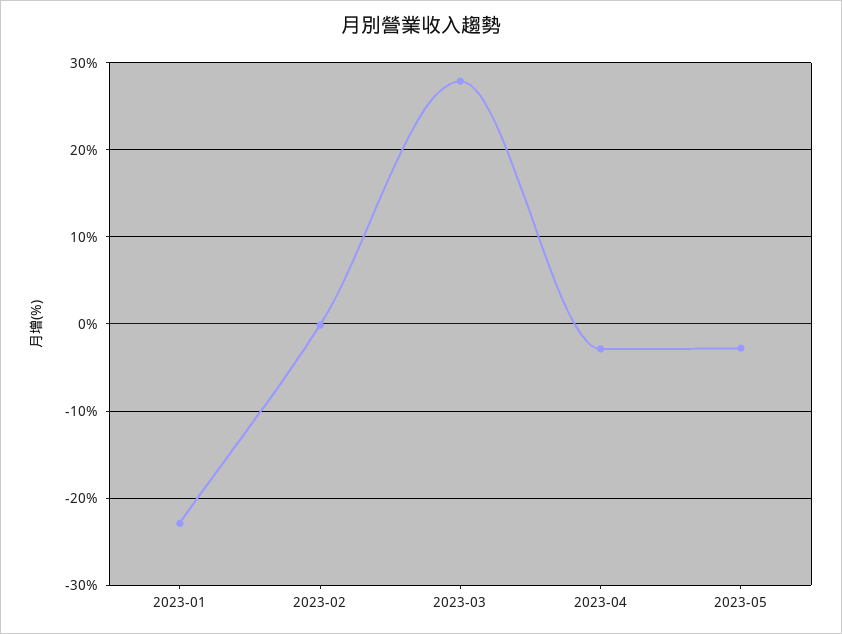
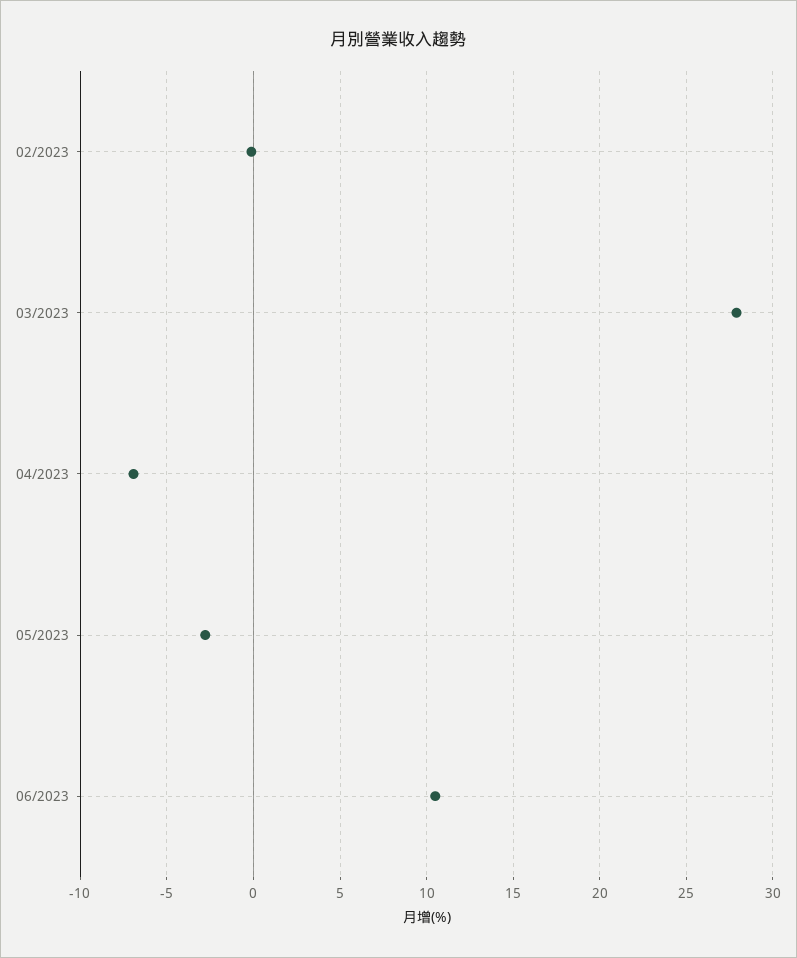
2023-01: -23 -> none
2023-04: -3 -> -7
06/2023: none -> 10.5

